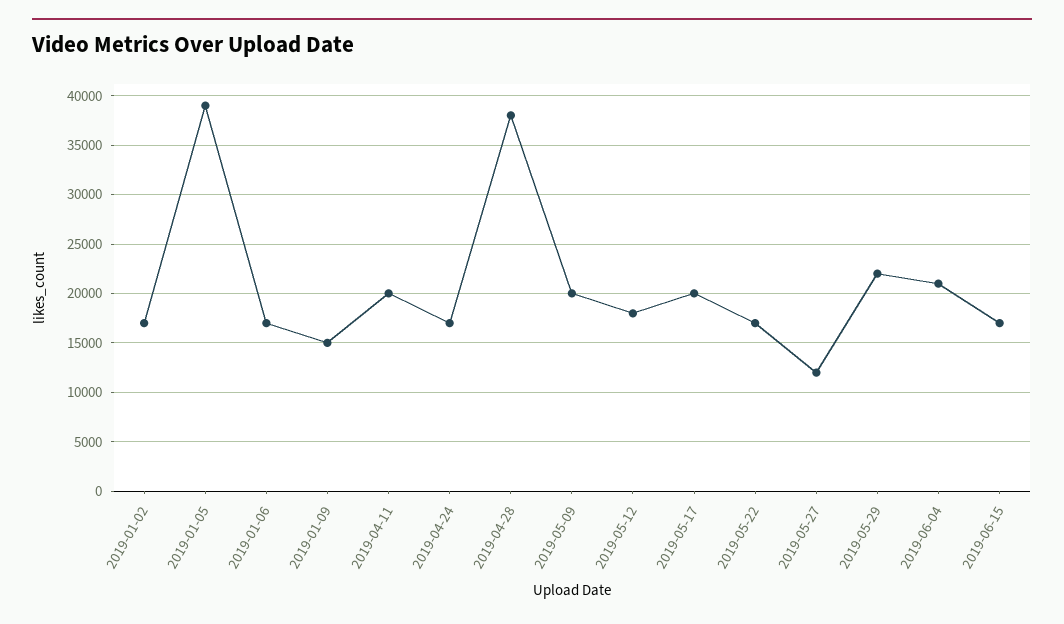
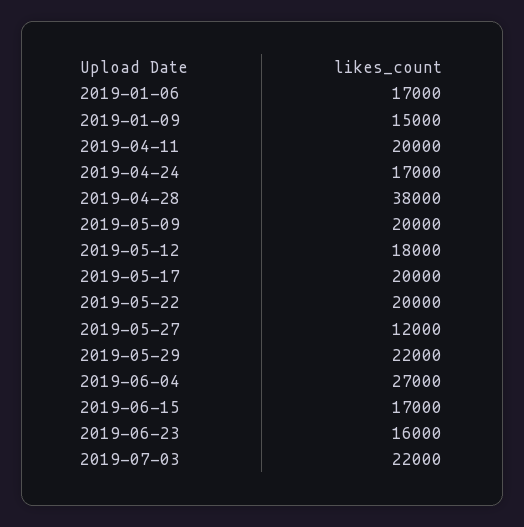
2019-01-02: 17000 -> none
2019-01-05: 39000 -> none
2019-05-22: 17000 -> 20000
2019-06-04: 21000 -> 27000
2019-06-23: none -> 16000
2019-07-03: none -> 22000

